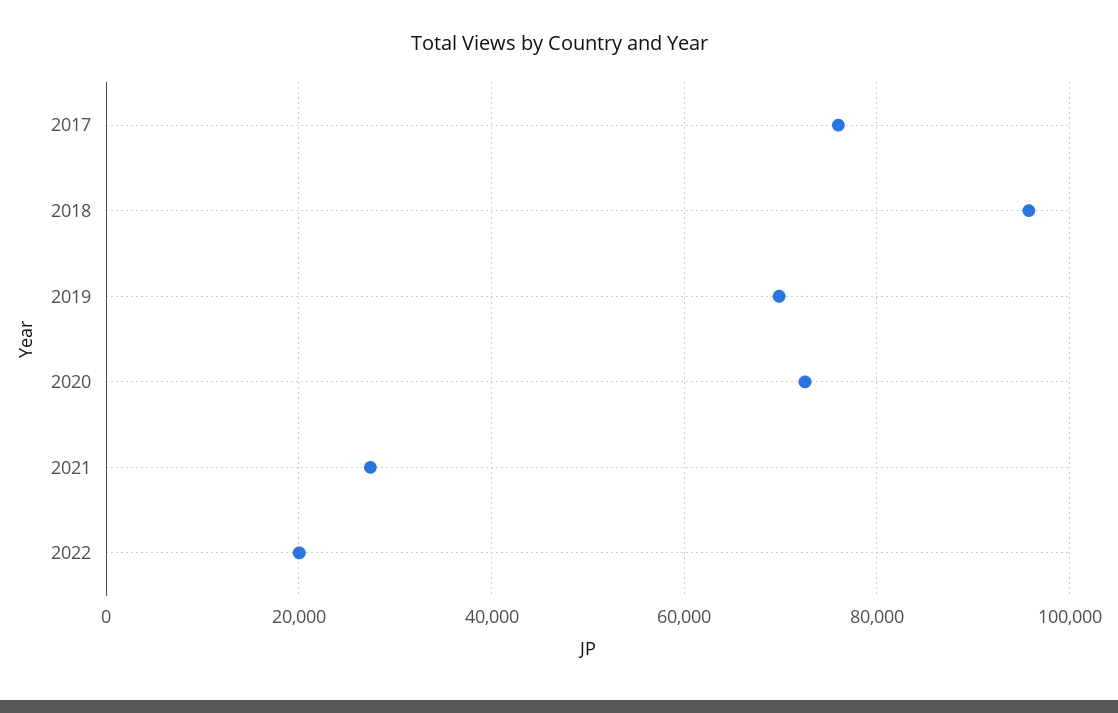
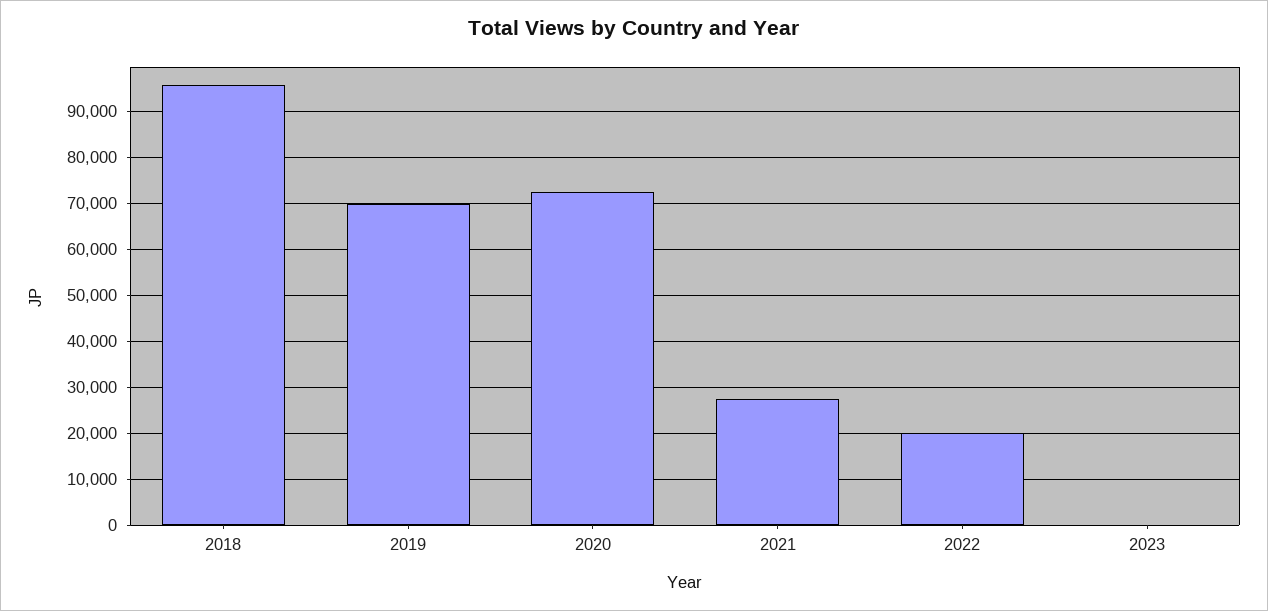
2017: 76000 -> none
2023: none -> 0

